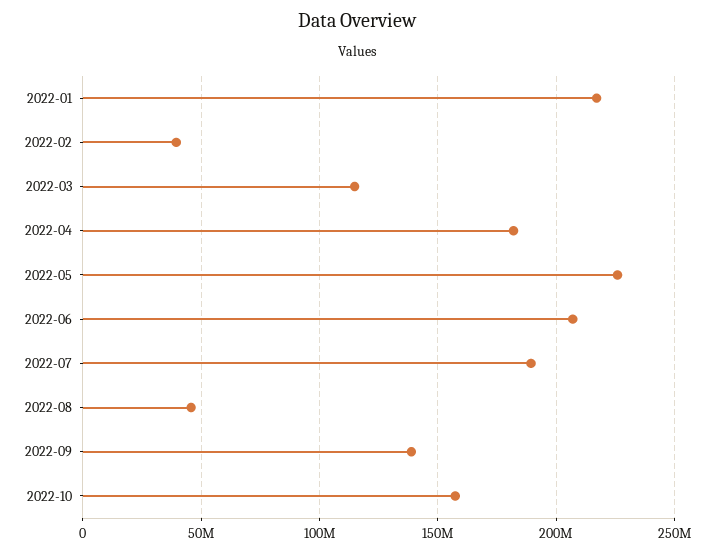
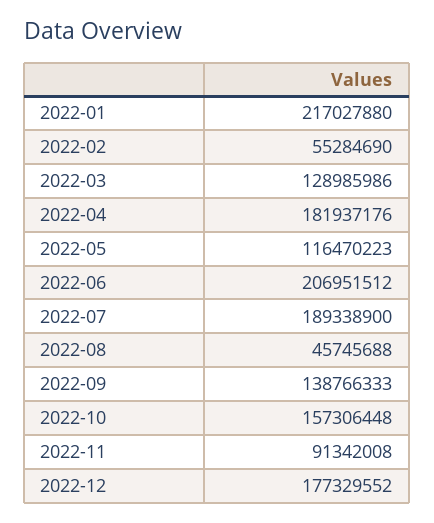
2022-02: 40000000 -> 55284690
2022-03: 115000000 -> 128985986
2022-05: 225000000 -> 116470223
2022-11: none -> 91342008
2022-12: none -> 177329552

